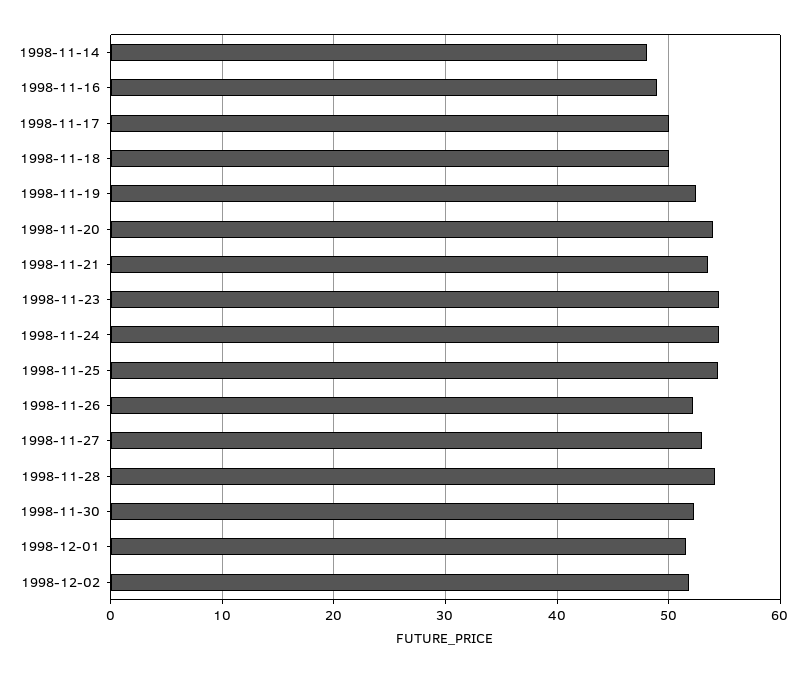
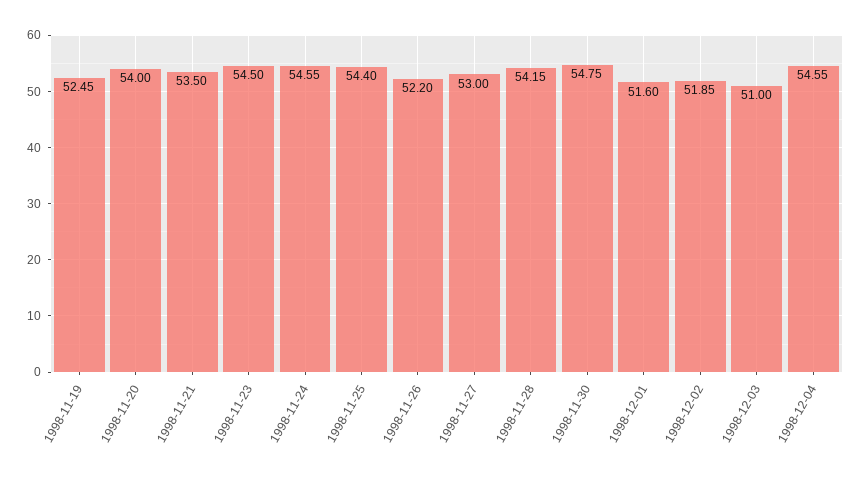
1998-11-14: 48 -> none
1998-11-16: 49 -> none
1998-11-17: 50 -> none
1998-11-18: 50 -> none
1998-11-30: 52 -> 54.75
1998-12-03: none -> 51
1998-12-04: none -> 54.55

